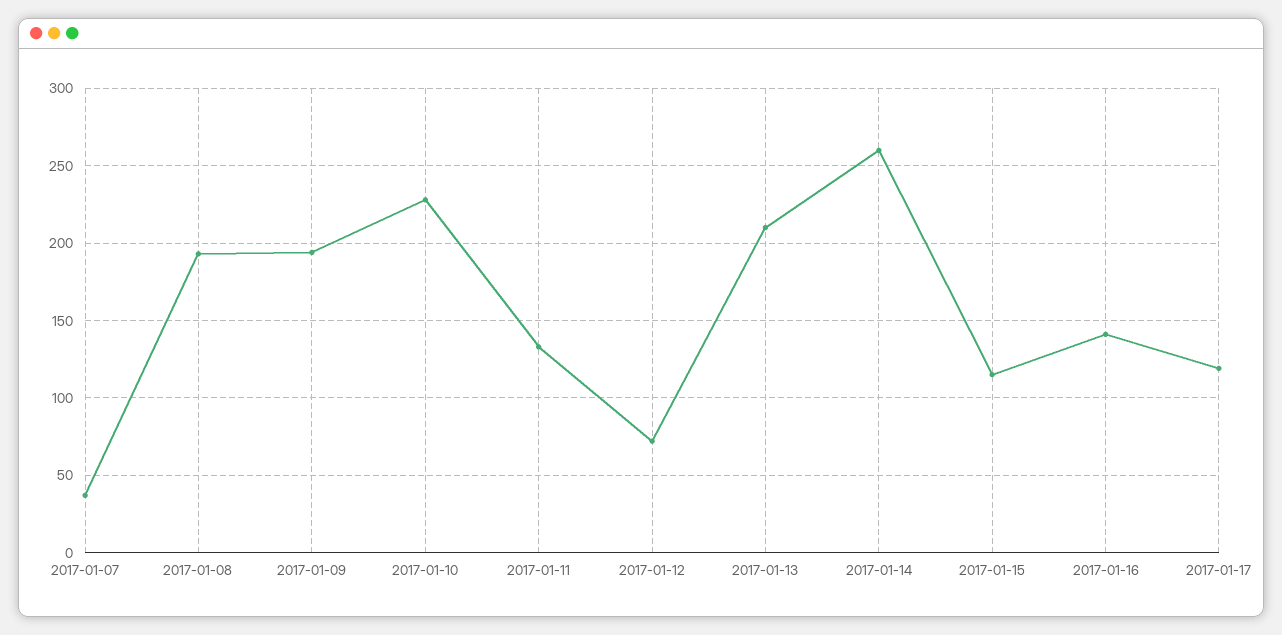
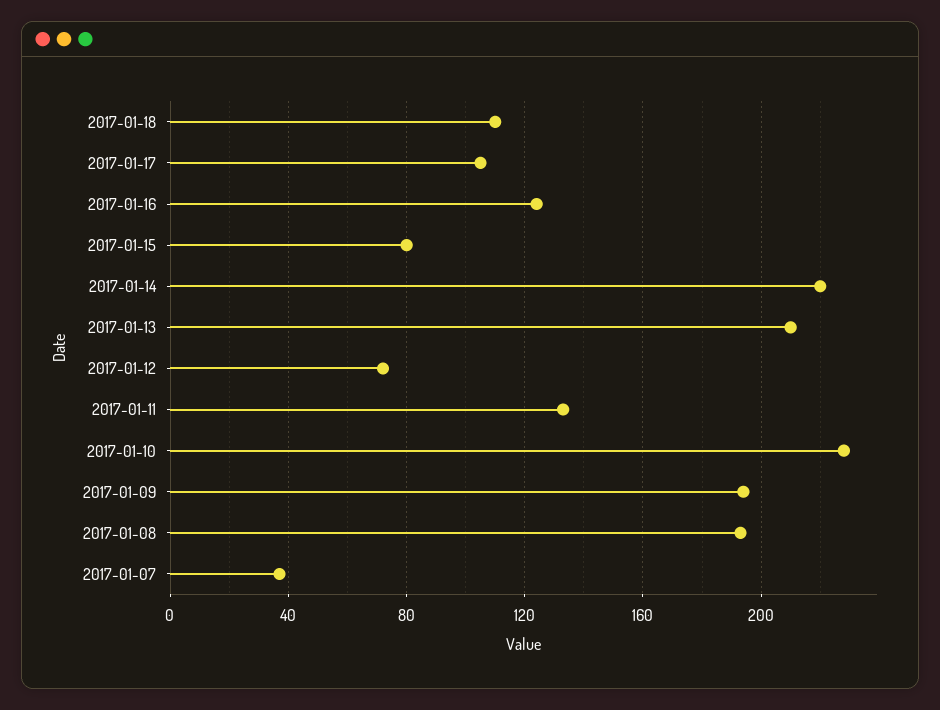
2017-01-14: 260 -> 220
2017-01-15: 115 -> 80
2017-01-16: 140 -> 125
2017-01-17: 120 -> 105
2017-01-18: none -> 110

